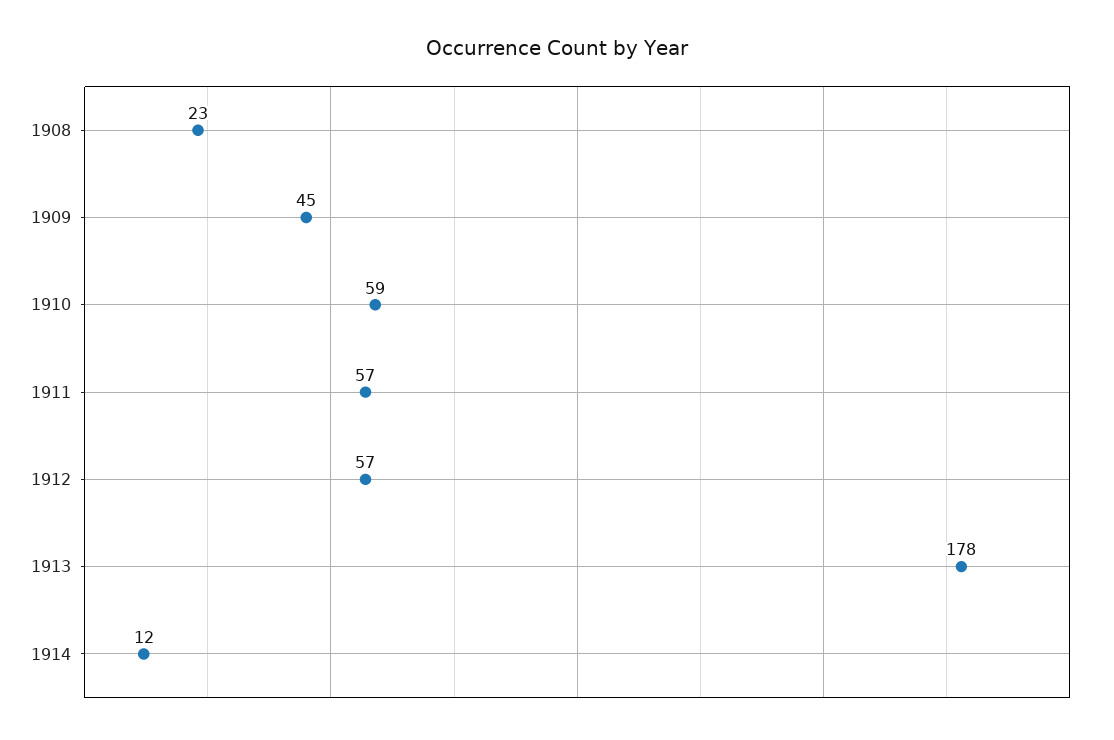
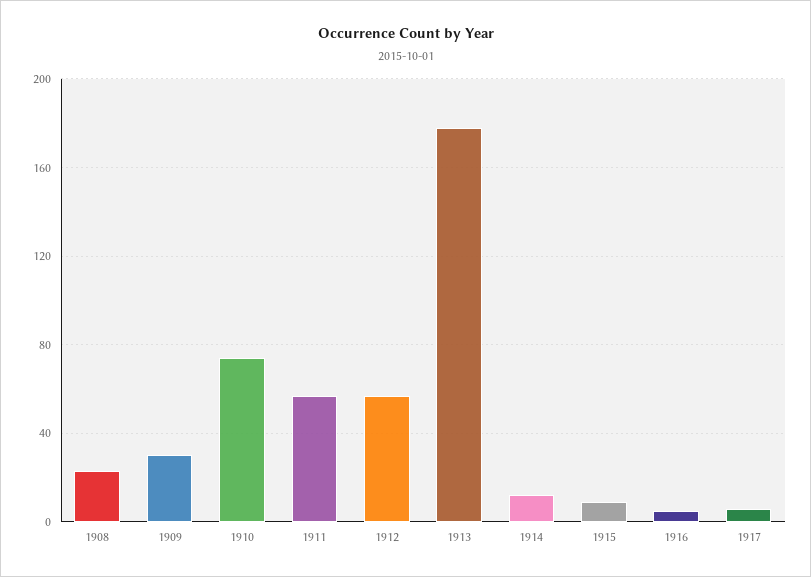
1909: 45 -> 30
1910: 59 -> 75
1915: none -> 10
1916: none -> 5
1917: none -> 5

